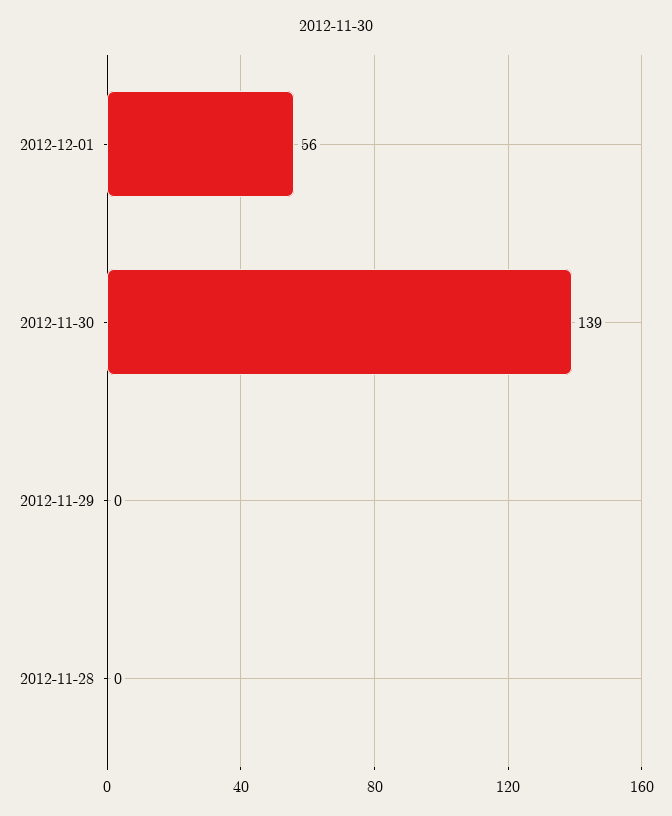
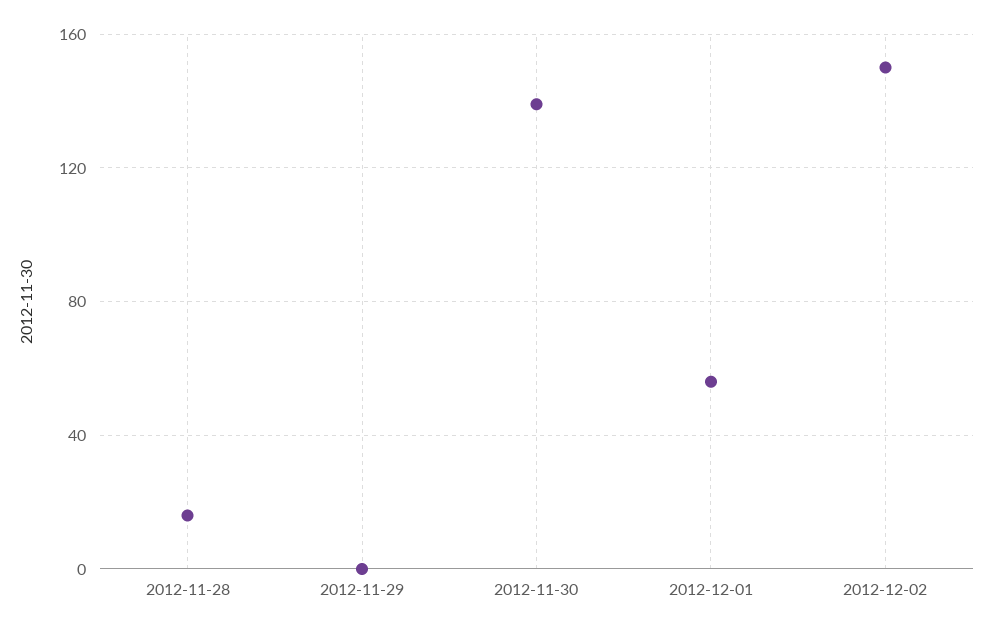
2012-11-28: 0 -> 15
2012-12-02: none -> 150

